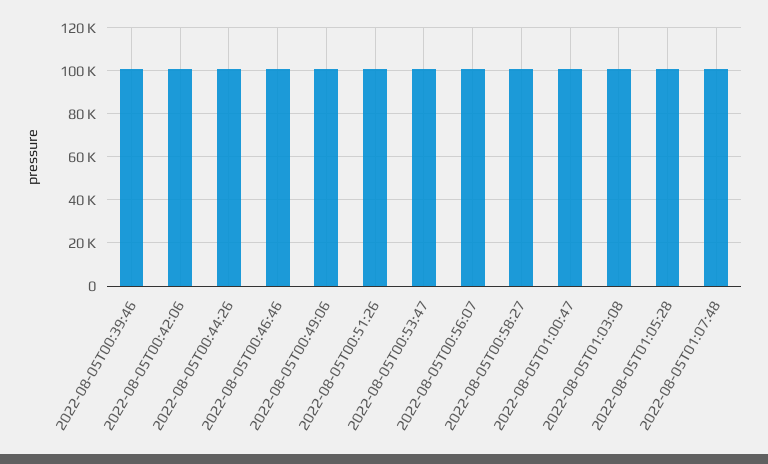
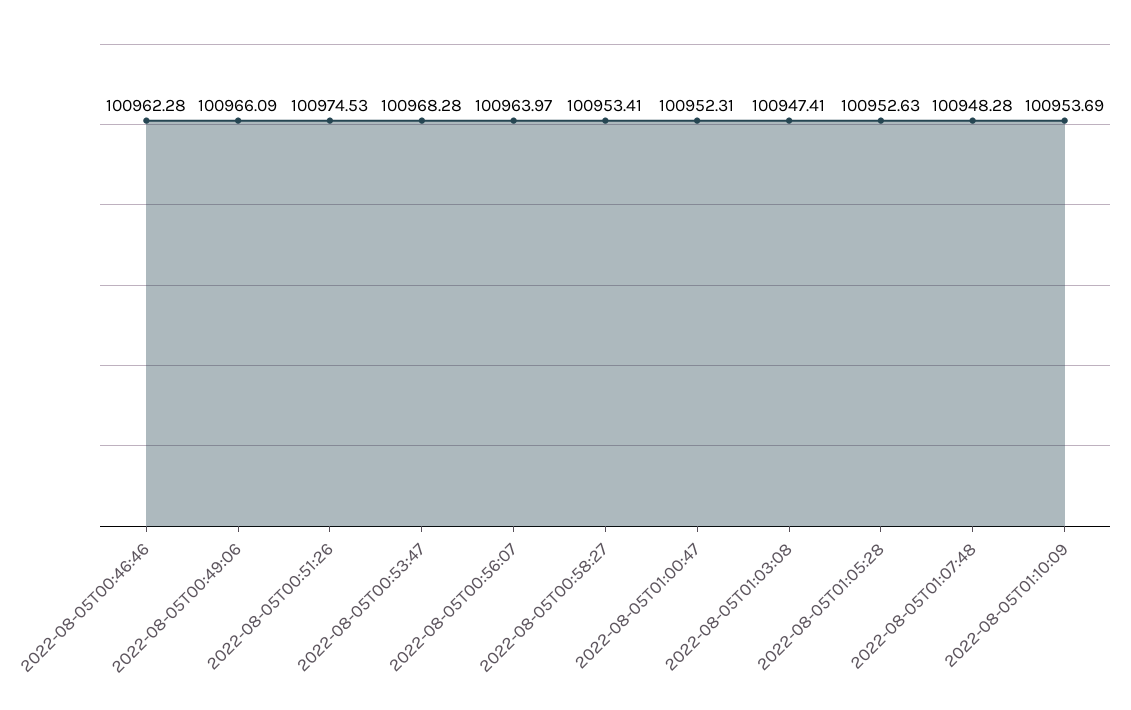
2022-08-05T00:39:46: 100000 -> none
2022-08-05T00:42:06: 100000 -> none
2022-08-05T00:44:26: 100000 -> none
2022-08-05T01:10:09: none -> 100953.69

